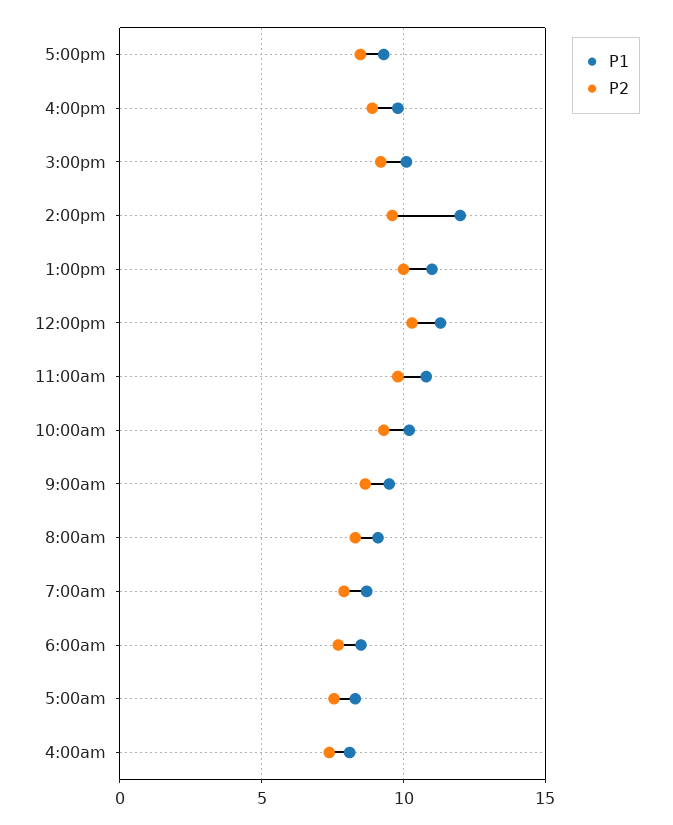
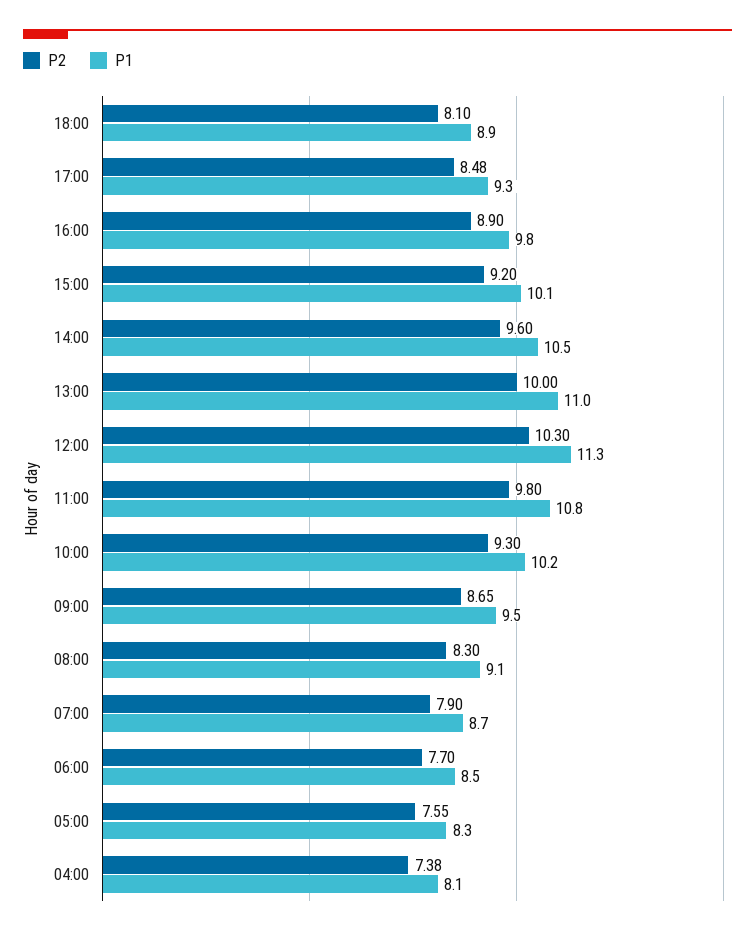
P1, 2:00pm: 12 -> 10.5
P2, 18:00: none -> 8.1
P1, 18:00: none -> 8.9

